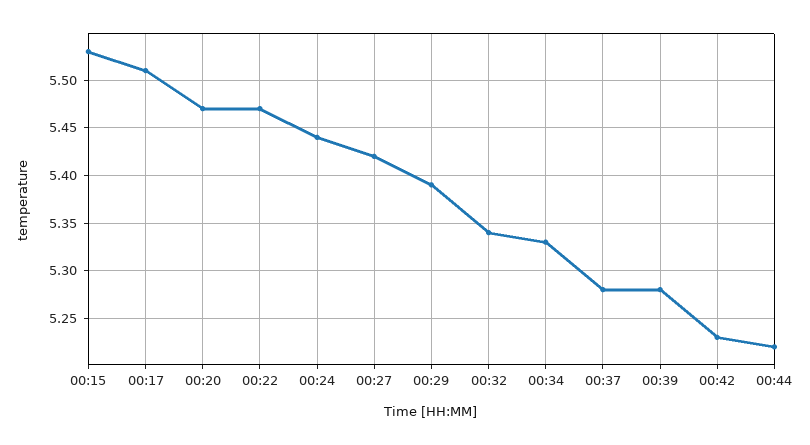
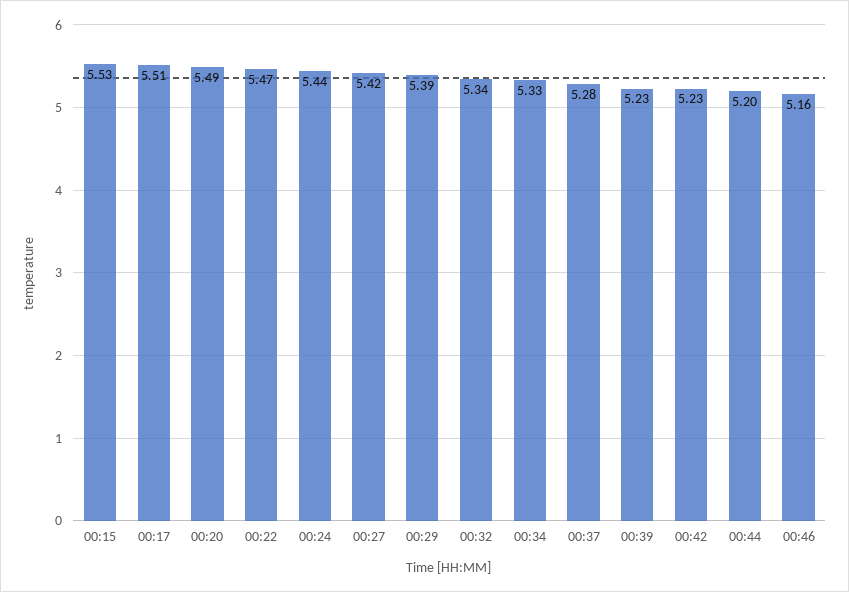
00:20: 5.47 -> 5.49
00:39: 5.28 -> 5.23
00:44: 5.22 -> 5.2
00:46: none -> 5.16

